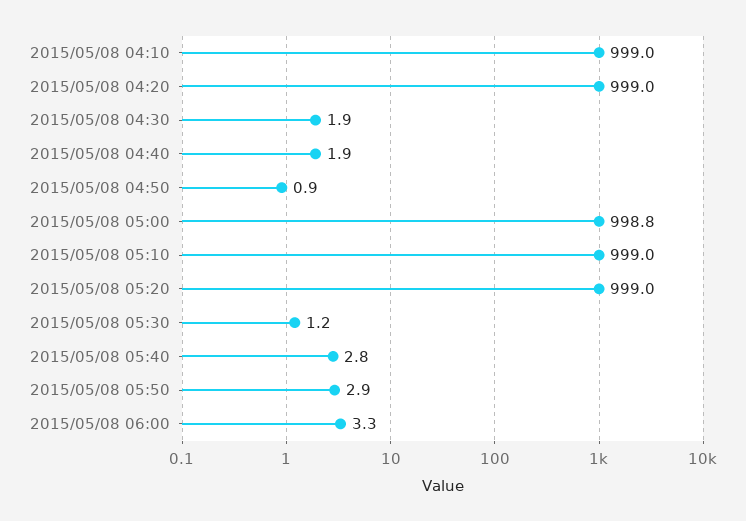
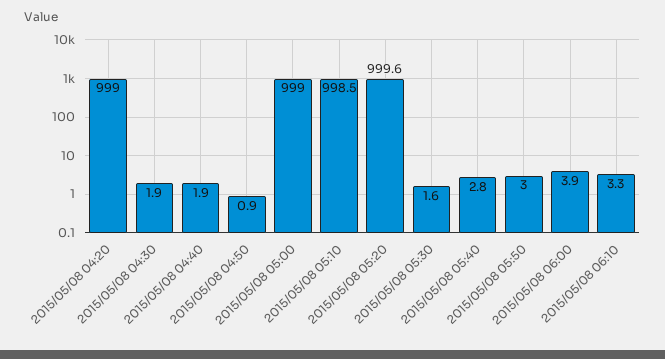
2015/05/08 04:10: 999 -> none
2015/05/08 05:00: 998.8 -> 999
2015/05/08 05:10: 999 -> 998.5
2015/05/08 05:20: 999 -> 999.6
2015/05/08 05:30: 1.2 -> 1.6
2015/05/08 05:50: 2.9 -> 3
2015/05/08 06:00: 3.3 -> 3.9
2015/05/08 06:10: none -> 3.3

